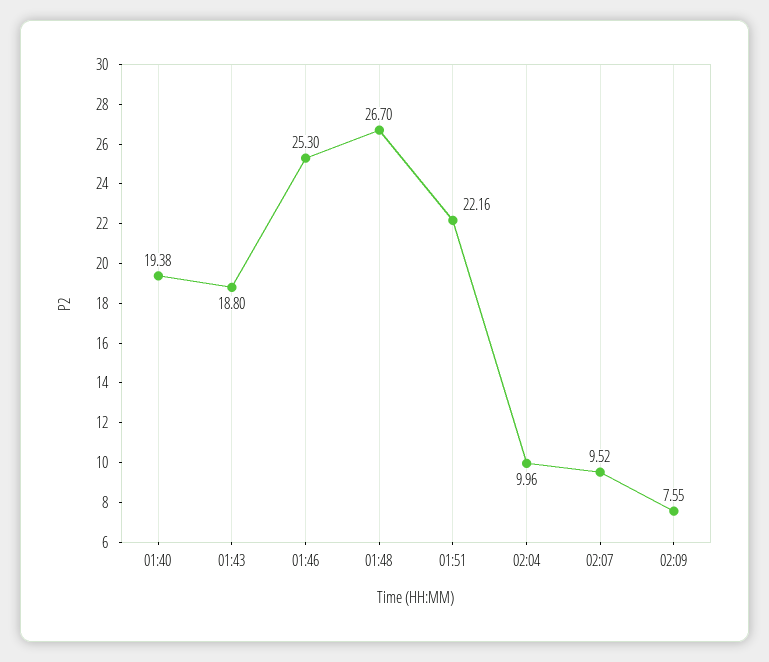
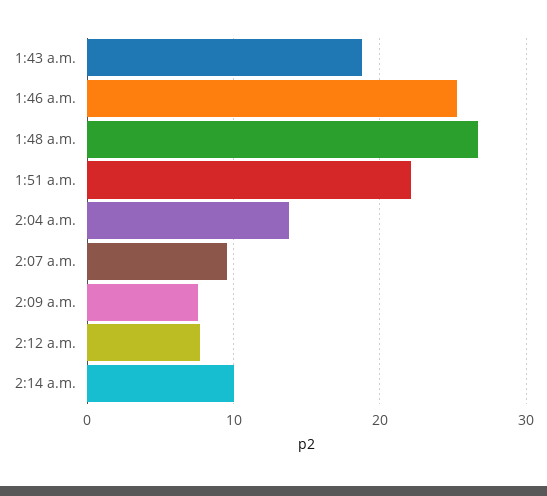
01:40: 19.38 -> none
02:04: 9.96 -> 14
2:12 a.m.: none -> 8
2:14 a.m.: none -> 10

